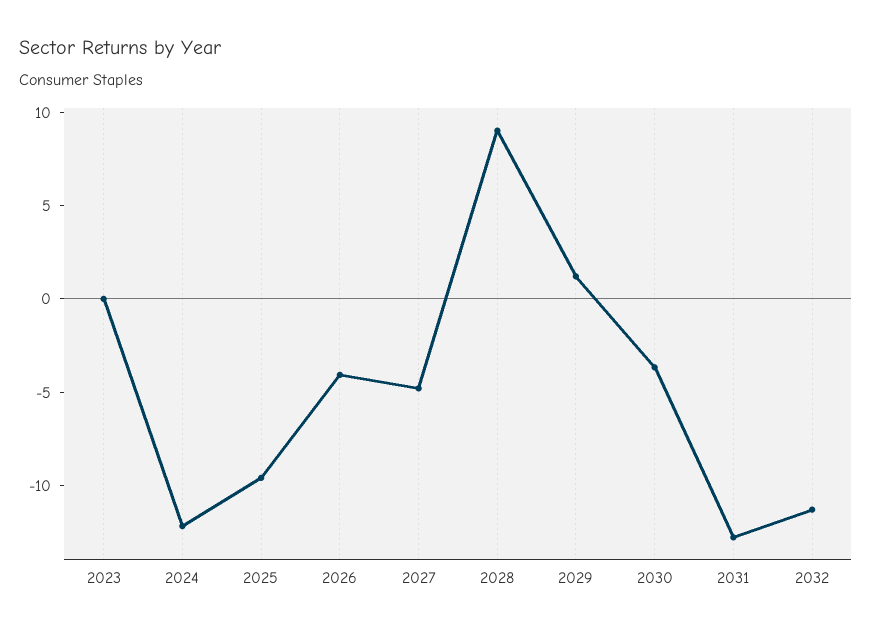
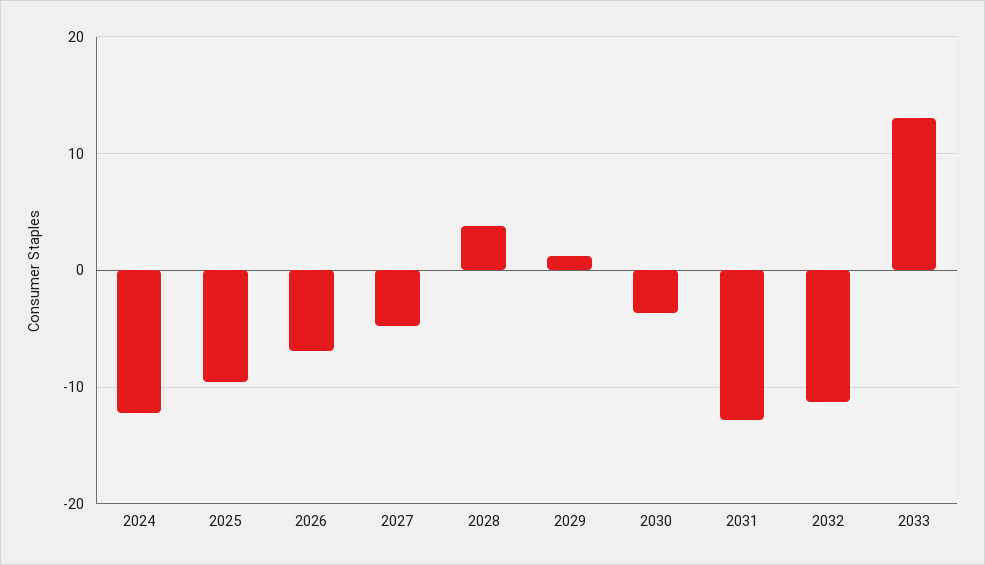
2023: 0 -> none
2026: -4 -> -7
2028: 9 -> 4
2033: none -> 13

